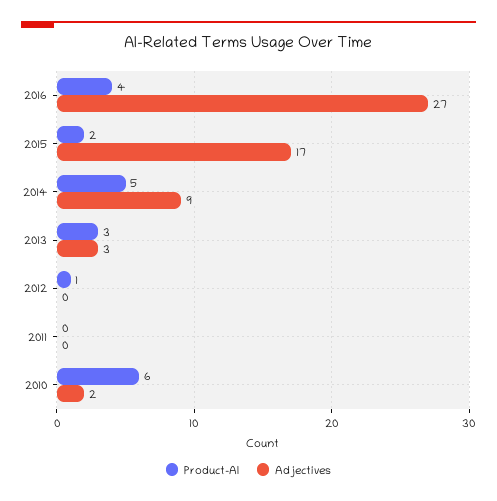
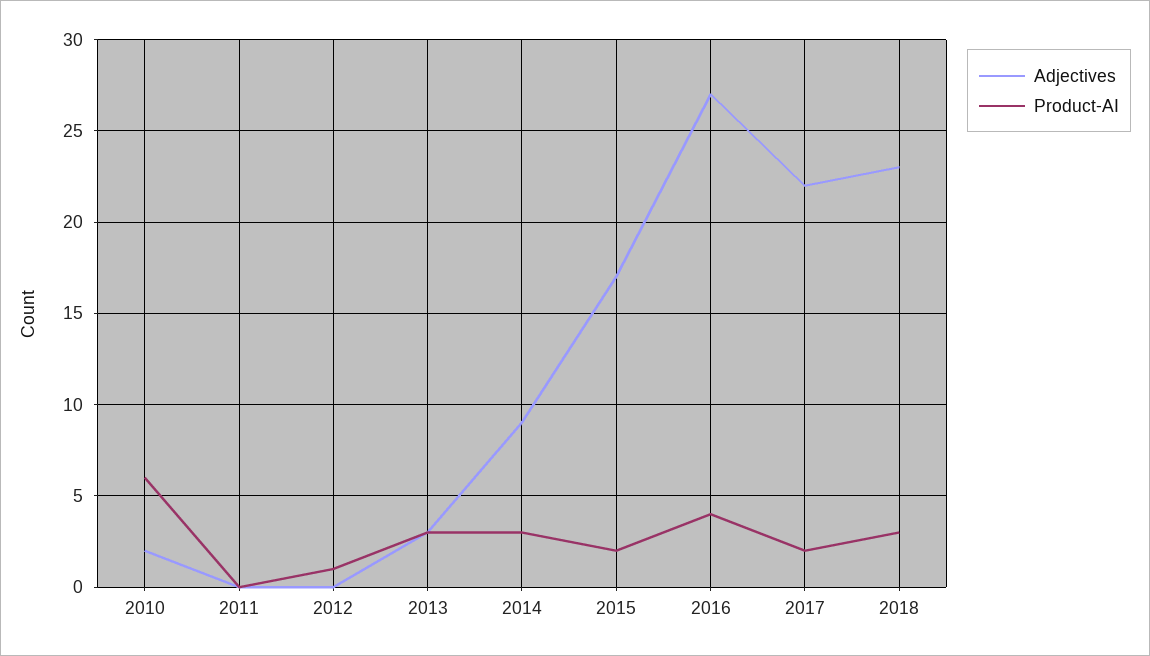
Product-AI, 2014: 5 -> 3
Adjectives, 2017: none -> 22
Product-AI, 2017: none -> 2
Adjectives, 2018: none -> 23
Product-AI, 2018: none -> 3

